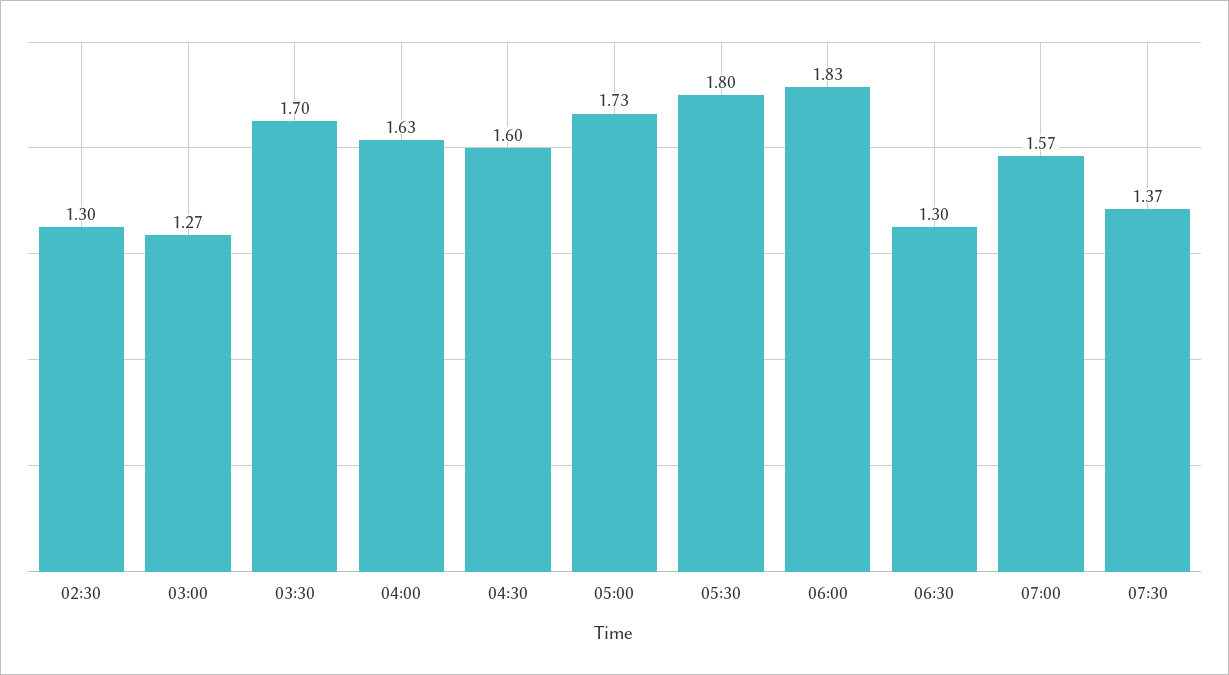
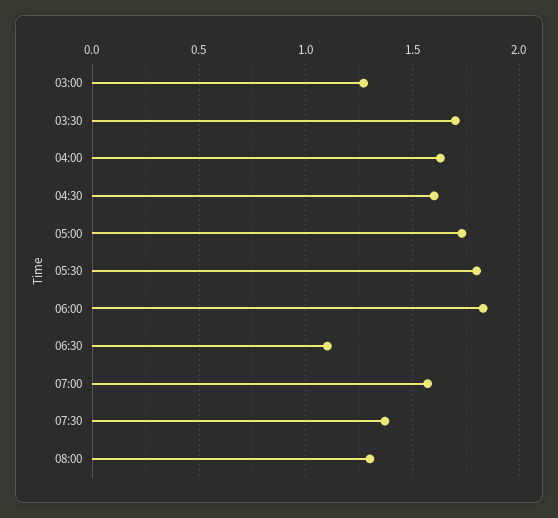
02:30: 1.3 -> none
06:30: 1.3 -> 1.1
08:00: none -> 1.3

